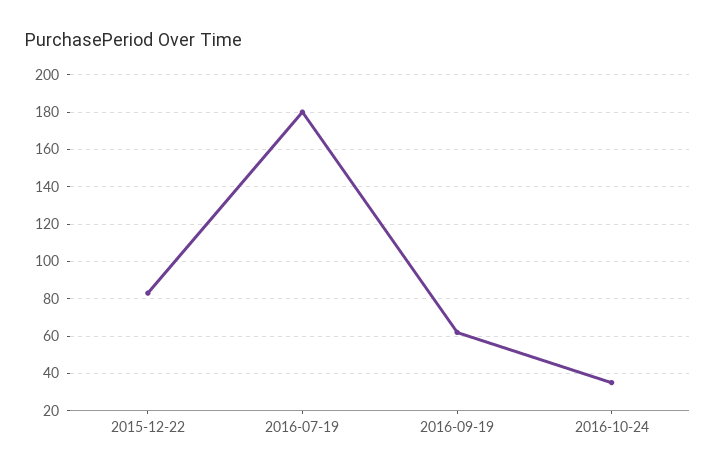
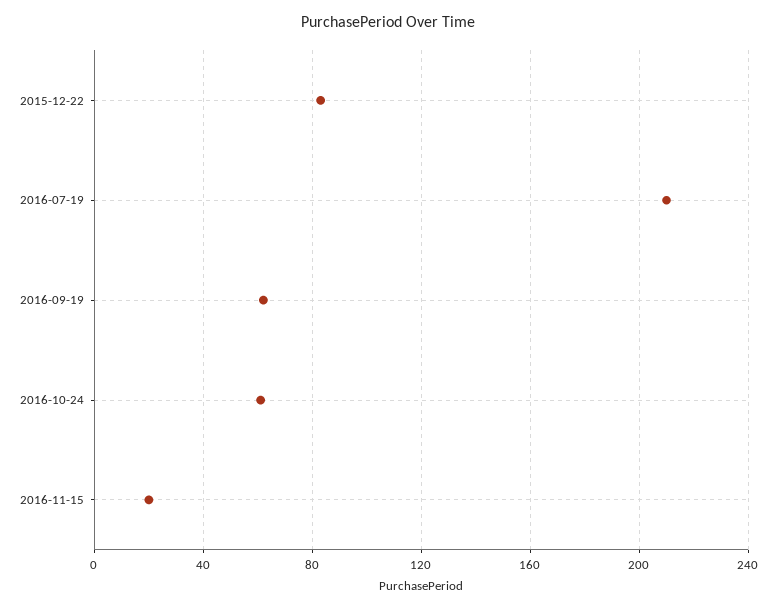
2016-07-19: 180 -> 210
2016-10-24: 35 -> 60
2016-11-15: none -> 20

